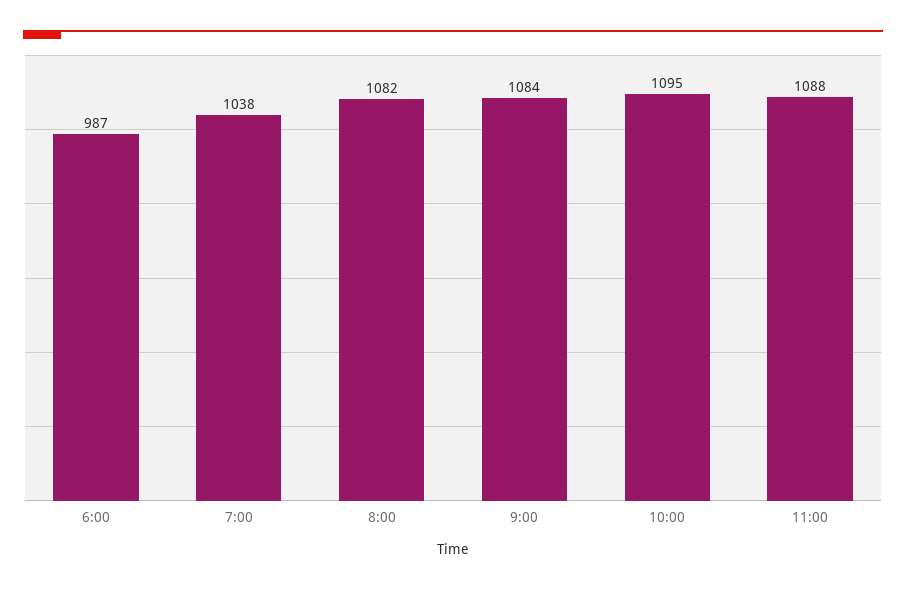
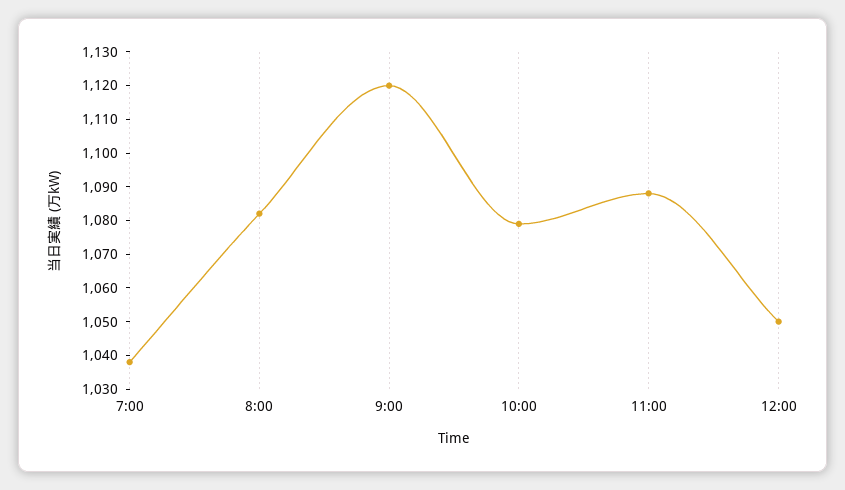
6:00: 987 -> none
9:00: 1084 -> 1120
10:00: 1095 -> 1080
12:00: none -> 1050

